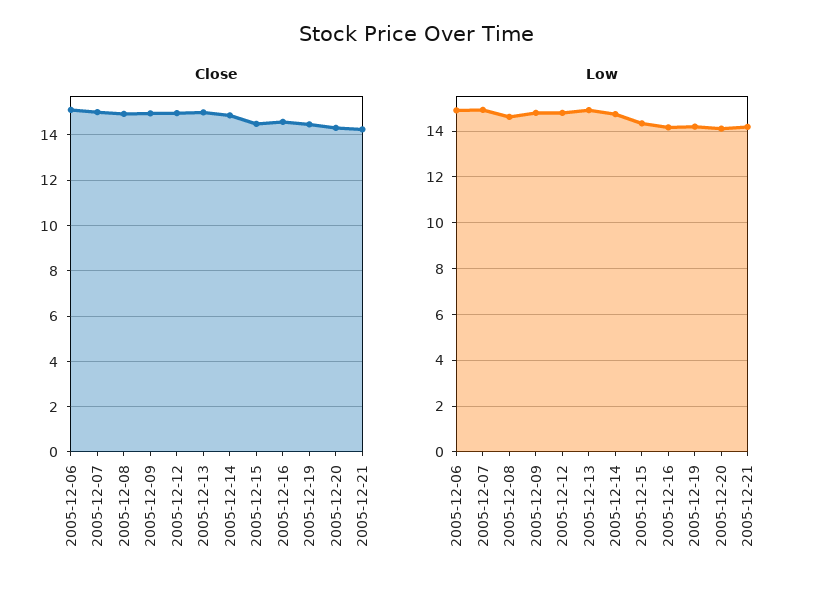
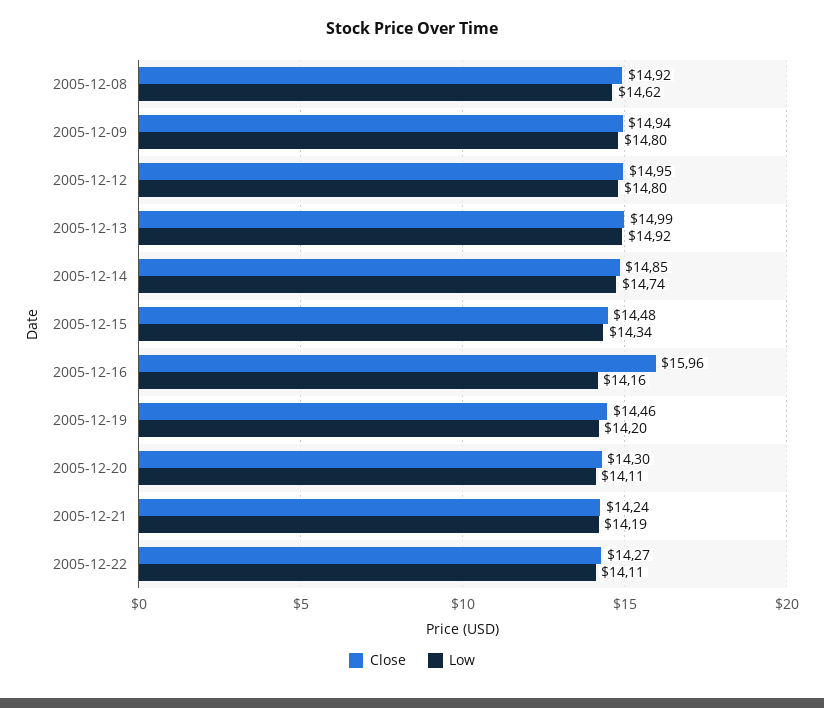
Close, 2005-12-06: 15 -> none
Close, 2005-12-07: 15 -> none
Close, 2005-12-16: 14.5 -> 15.96
Low, 2005-12-06: 15 -> none
Low, 2005-12-07: 15 -> none
Close, 2005-12-22: none -> 14.27
Low, 2005-12-22: none -> 14.11

